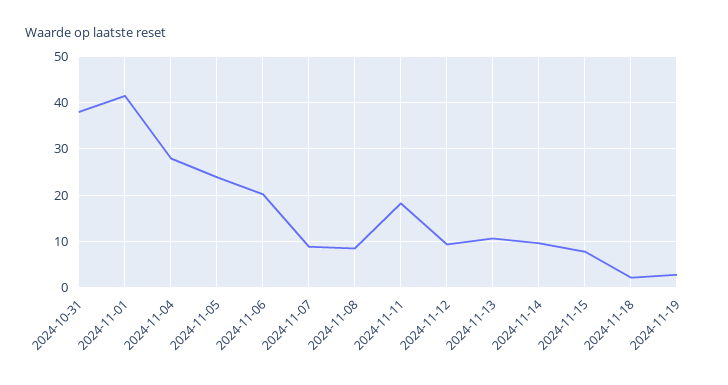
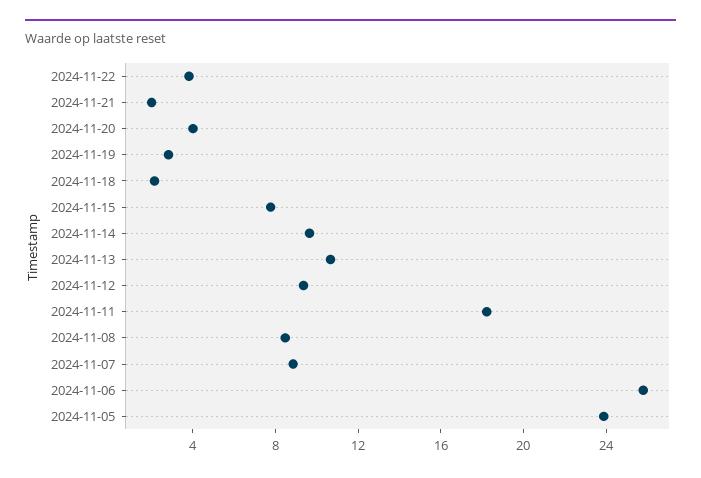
2024-10-31: 38 -> none
2024-11-01: 42 -> none
2024-11-04: 28 -> none
2024-11-06: 20 -> 26
2024-11-22: none -> 4
2024-11-21: none -> 2
2024-11-20: none -> 4

